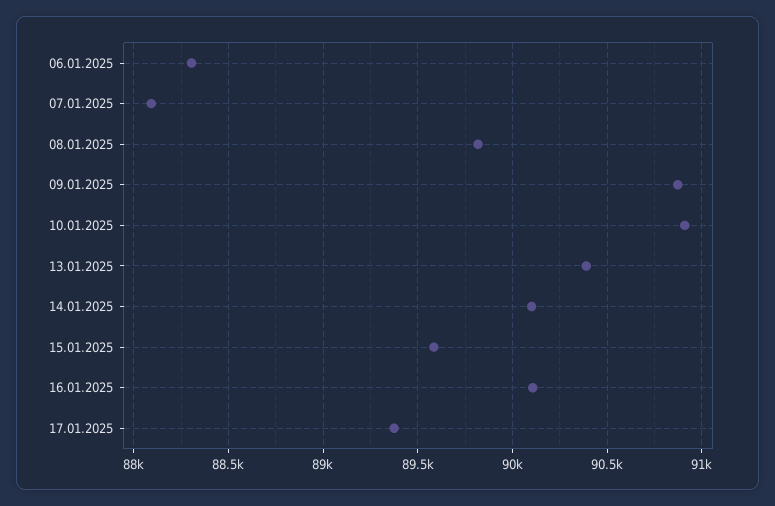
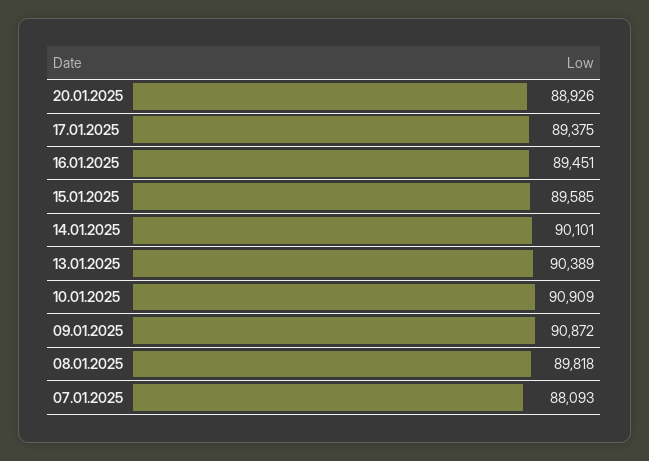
06.01.2025: 88300 -> none
16.01.2025: 90100 -> 89451
20.01.2025: none -> 88926

